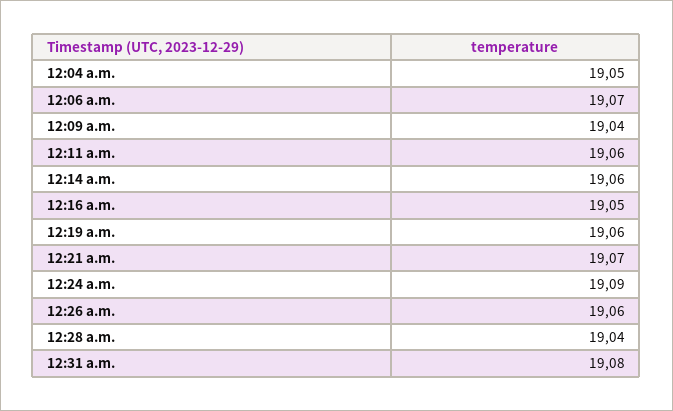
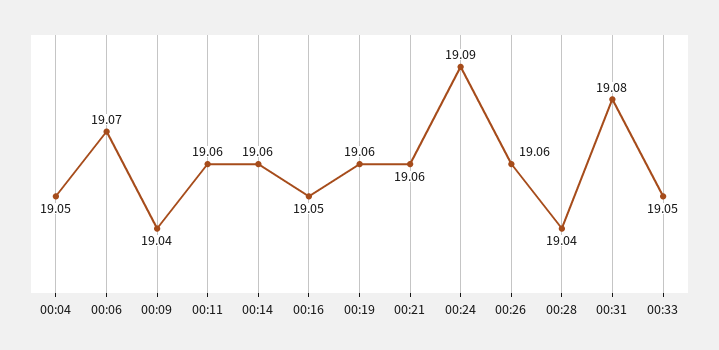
12:21 a.m.: 19.07 -> 19.06
00:33: none -> 19.05

